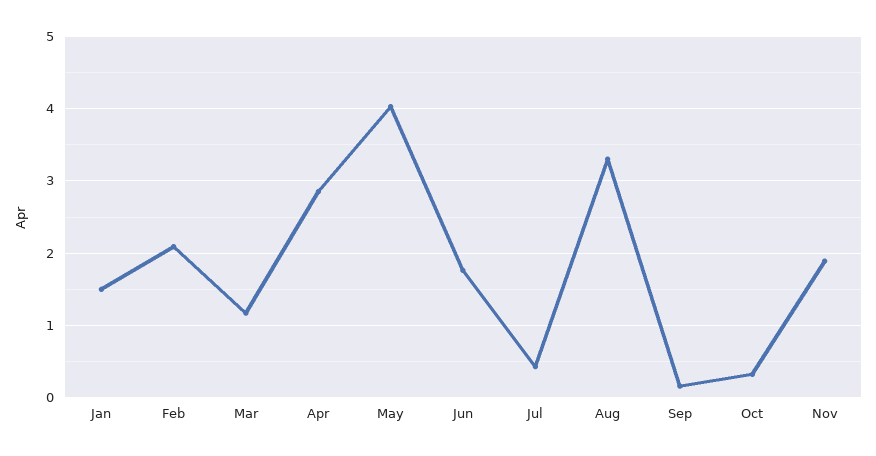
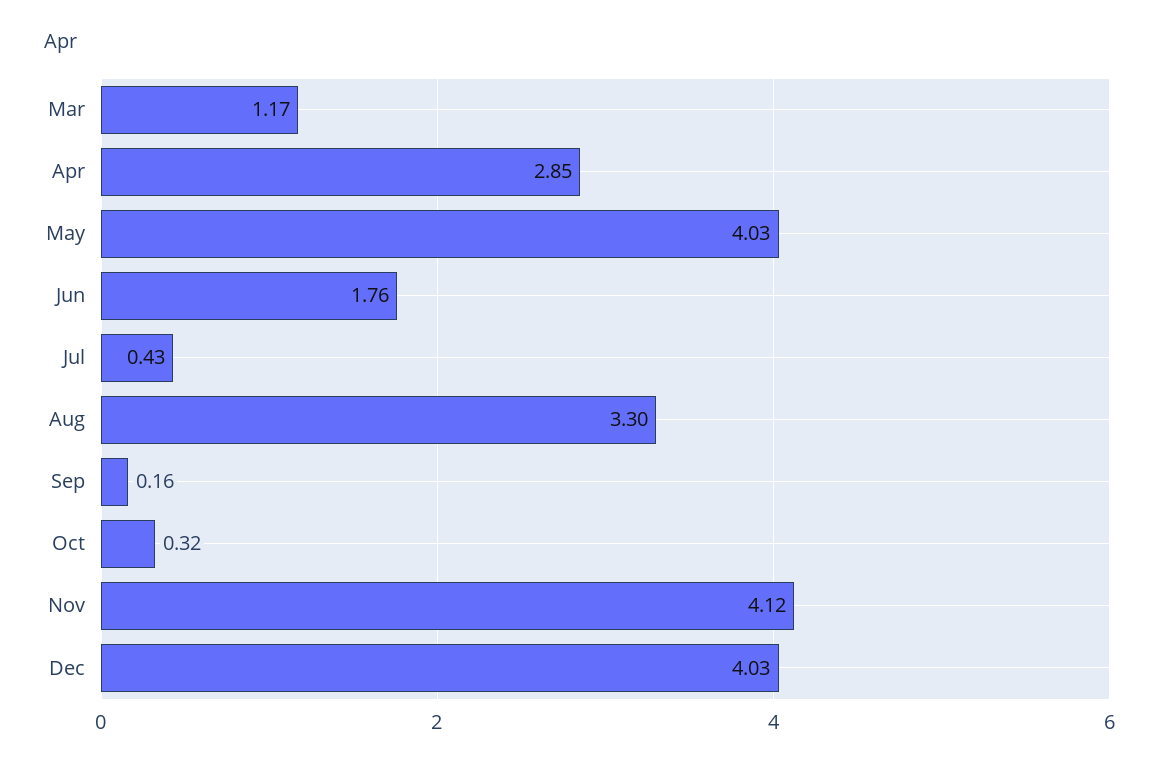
Jan: 1.5 -> none
Feb: 2.1 -> none
Nov: 1.9 -> 4.12
Dec: none -> 4.03

